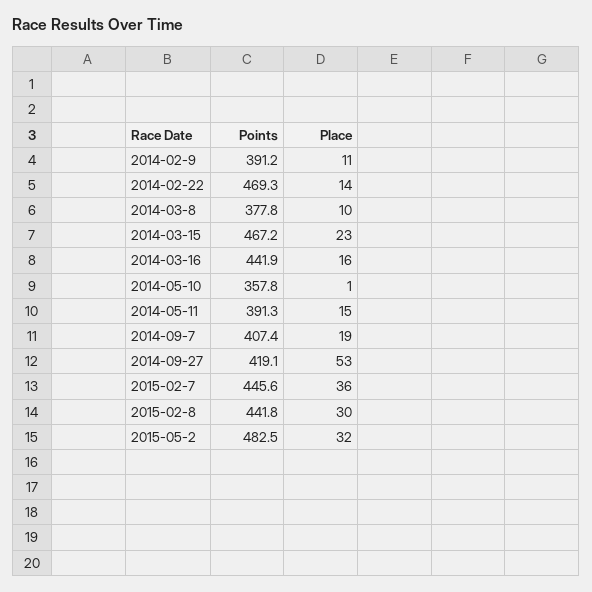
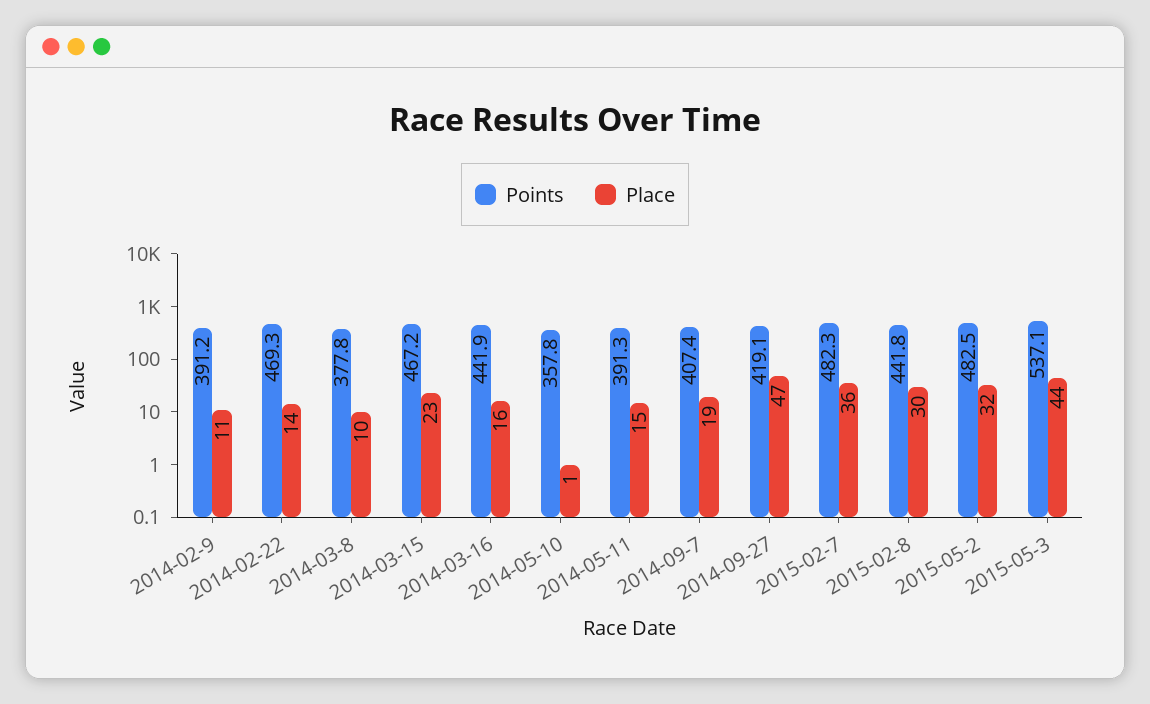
Place, 2014-09-27: 53 -> 47
Points, 2015-02-7: 445.6 -> 482.3
Points, 2015-05-3: none -> 537.1
Place, 2015-05-3: none -> 44

